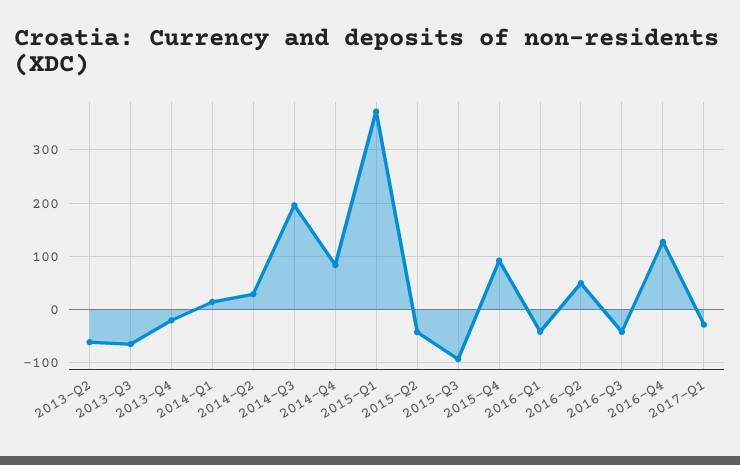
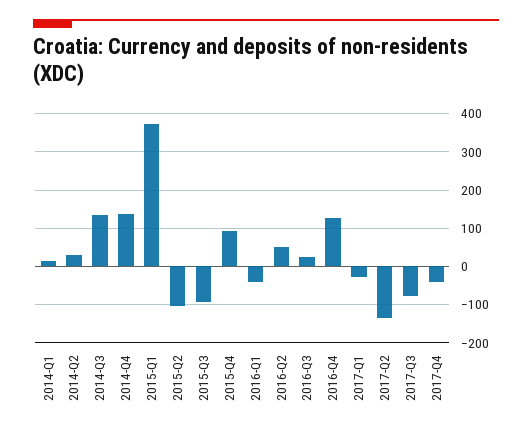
2013-Q2: -60 -> none
2013-Q3: -60 -> none
2013-Q4: -20 -> none
2014-Q3: 200 -> 140
2014-Q4: 80 -> 140
2015-Q2: -40 -> -100
2016-Q3: -40 -> 20
2017-Q2: none -> -140
2017-Q3: none -> -80
2017-Q4: none -> -40

